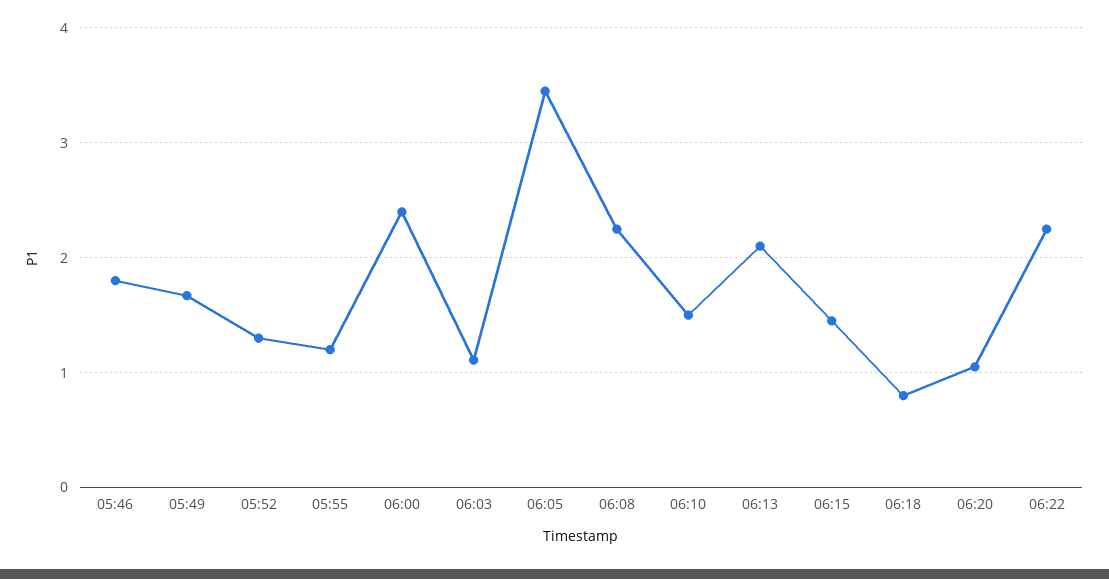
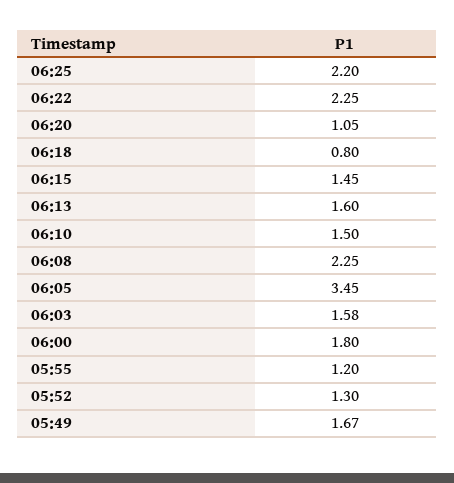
05:46: 1.8 -> none
06:00: 2.4 -> 1.8
06:03: 1.1 -> 1.58
06:13: 2.1 -> 1.6
06:25: none -> 2.2

